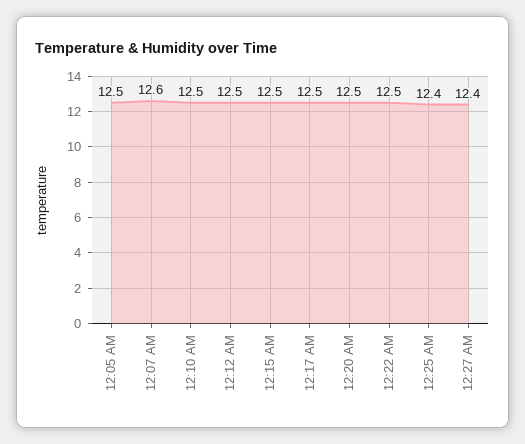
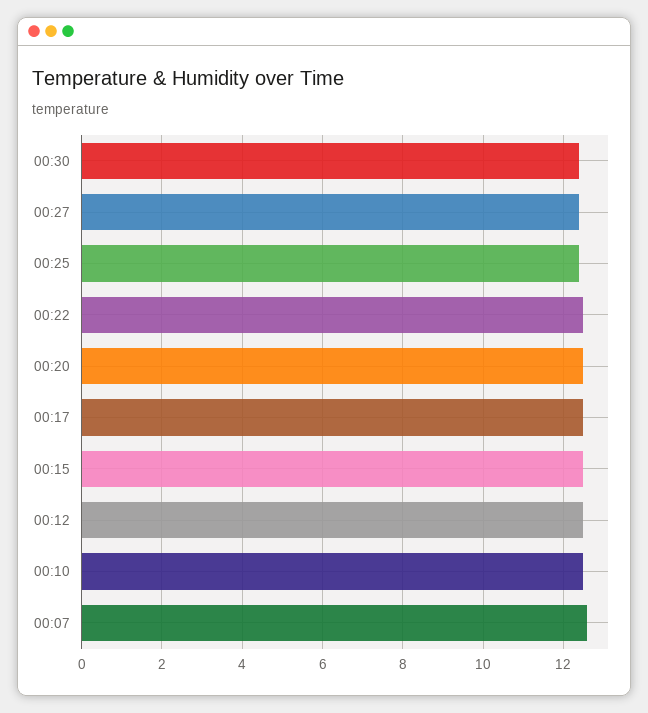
12:05 AM: 12.5 -> none
00:30: none -> 12.5

